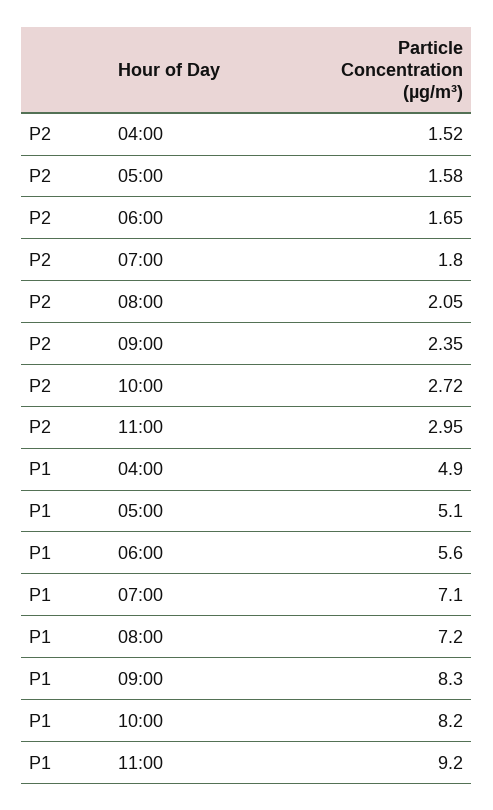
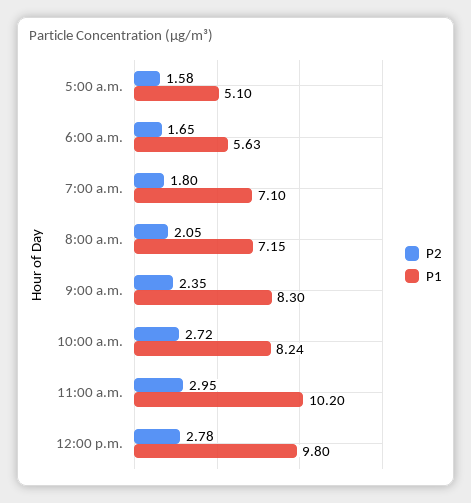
P2, 04:00: 1.52 -> none
P1, 04:00: 4.9 -> none
P1, 11:00: 9.2 -> 10.2
P2, 12:00 p.m.: none -> 2.78
P1, 12:00 p.m.: none -> 9.8

